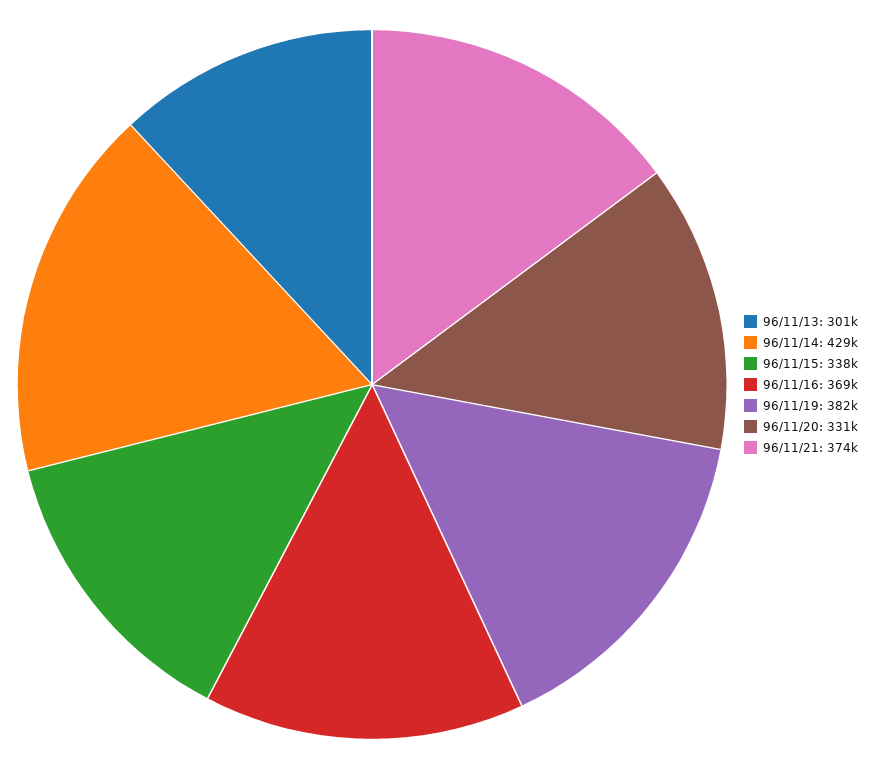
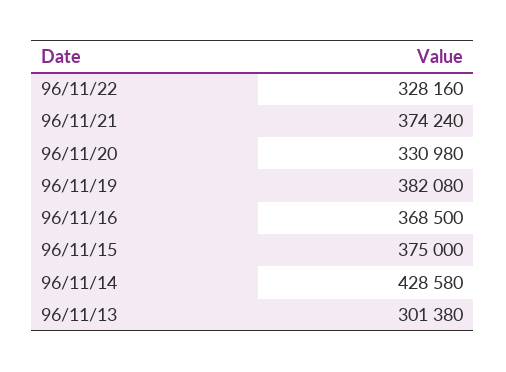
96/11/15: 338000 -> 375000
96/11/22: none -> 328160

